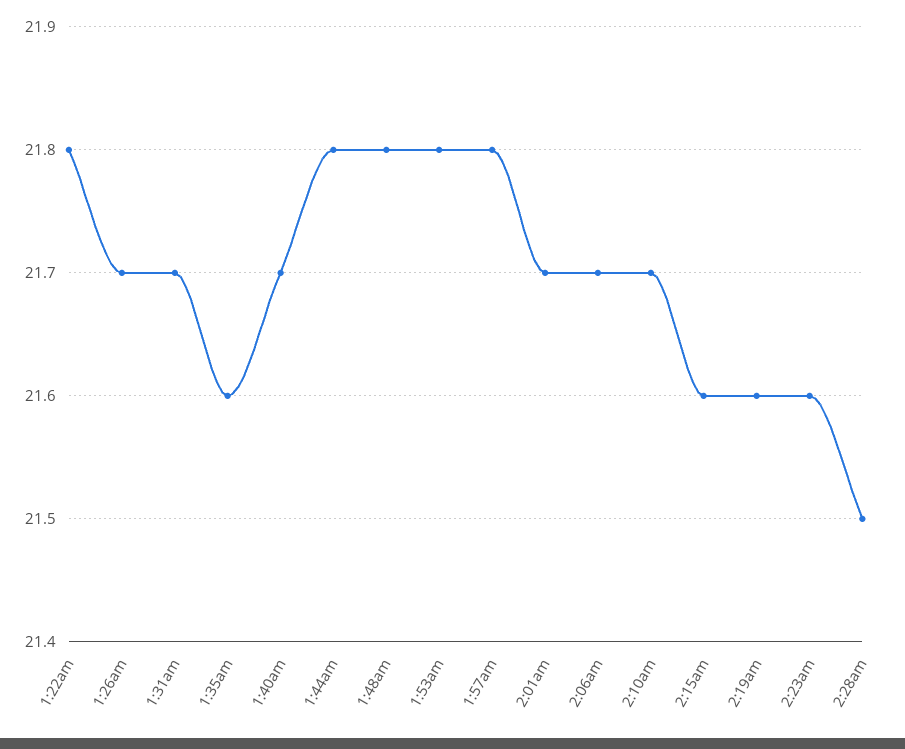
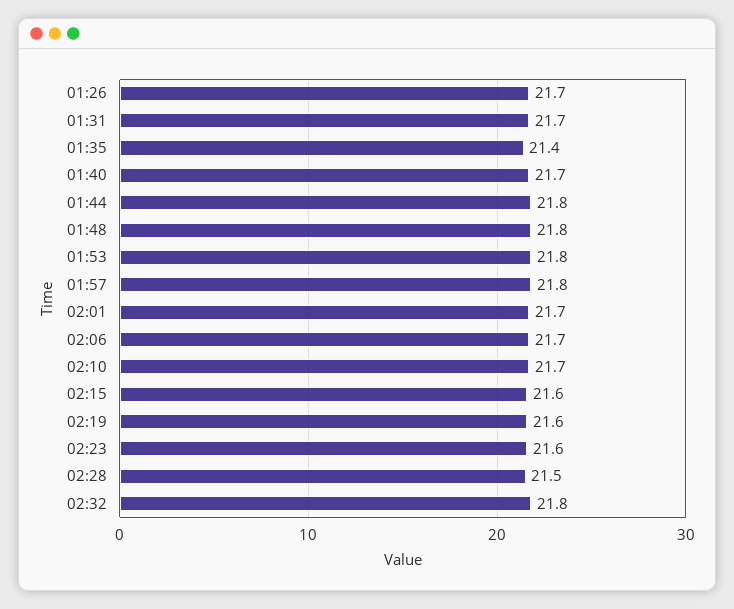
1:22am: 21.8 -> none
1:35am: 21.6 -> 21.4
02:32: none -> 21.8

